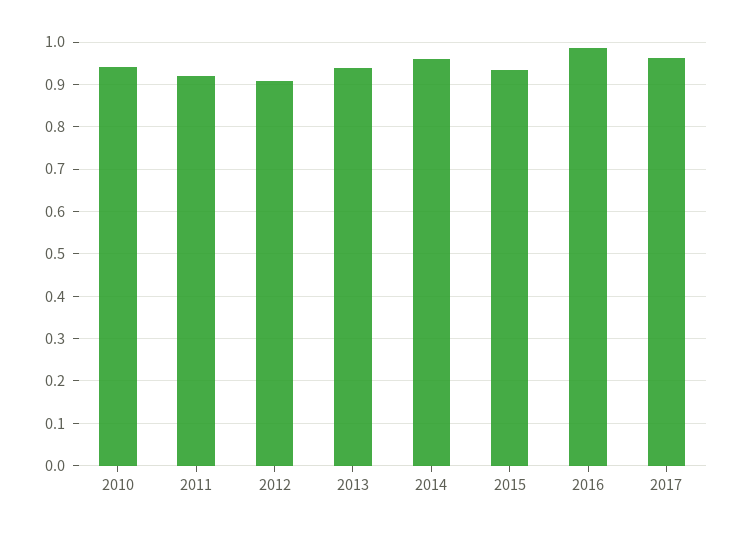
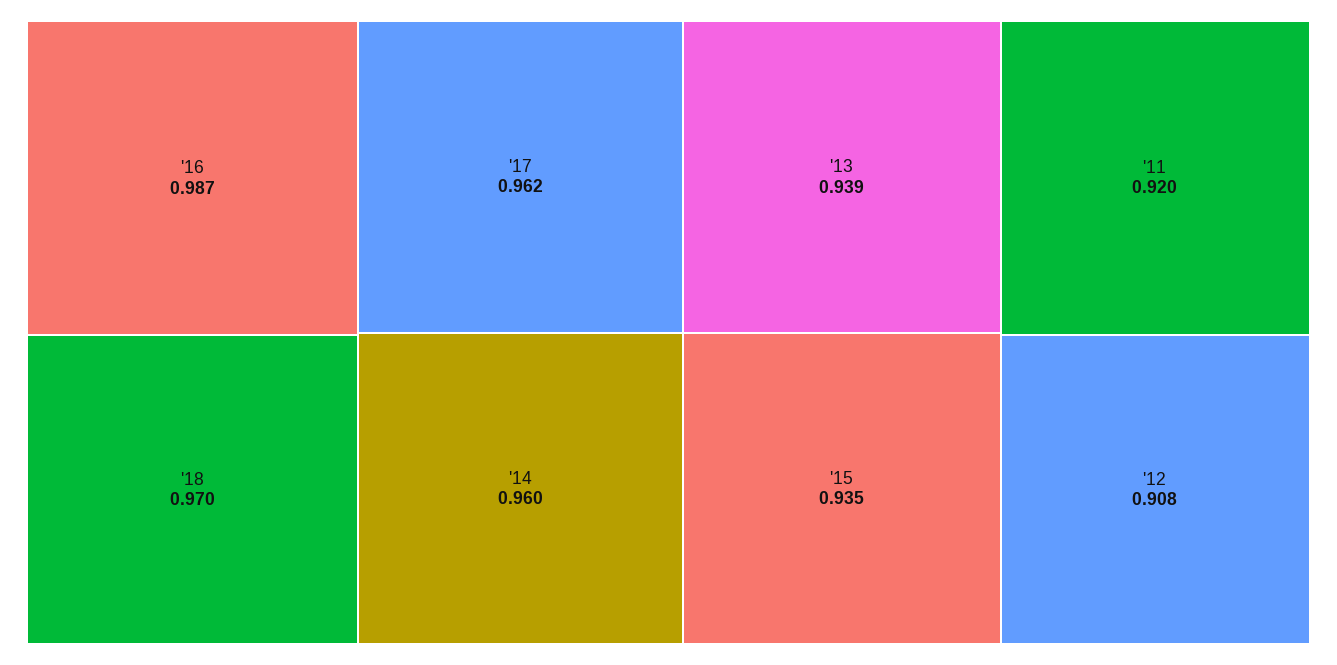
2010: 0.94 -> none
'18: none -> 0.97

